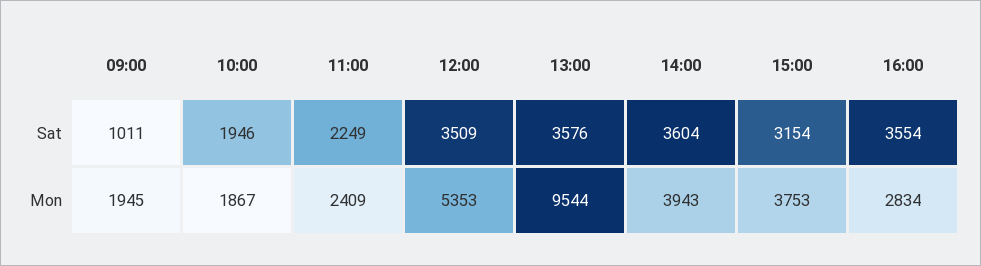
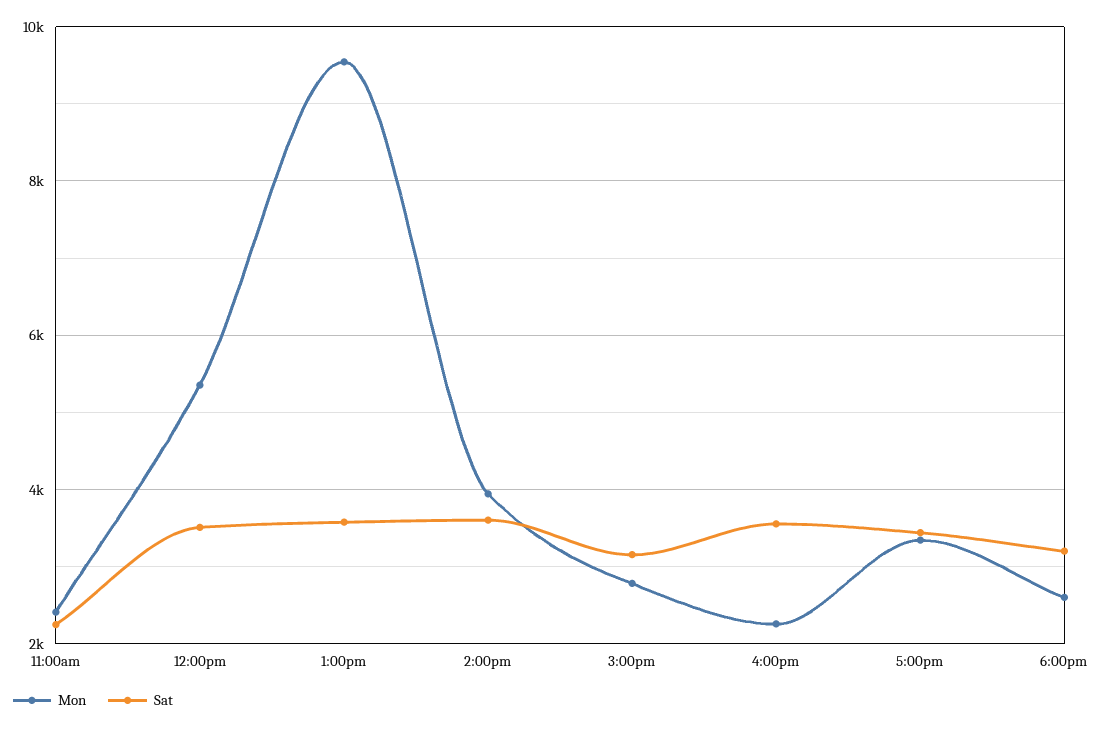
Sat, 09:00: 1011 -> none
Sat, 10:00: 1946 -> none
Mon, 09:00: 1945 -> none
Mon, 10:00: 1867 -> none
Mon, 15:00: 3753 -> 2800
Mon, 16:00: 2834 -> 2200
Mon, 5:00pm: none -> 3400
Sat, 5:00pm: none -> 3400
Mon, 6:00pm: none -> 2600
Sat, 6:00pm: none -> 3200

